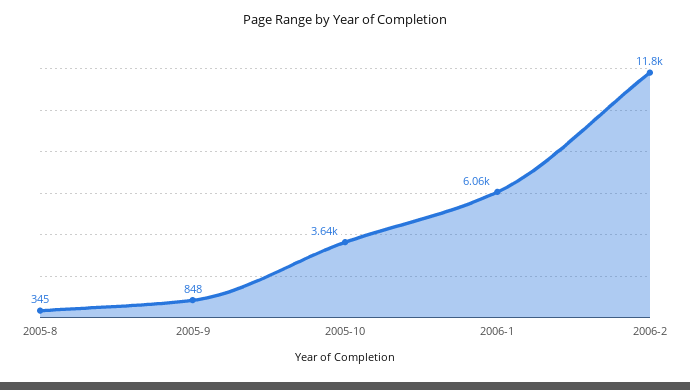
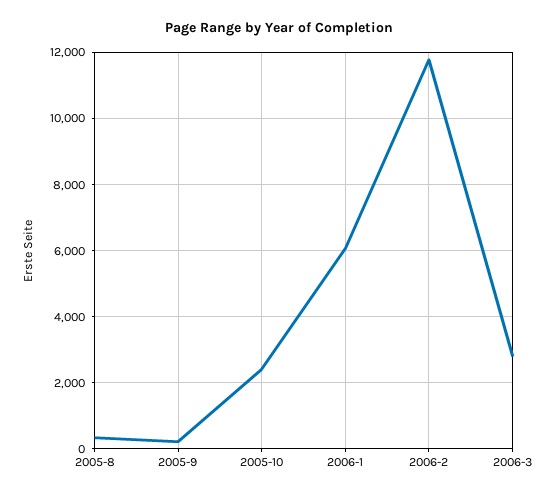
2005-9: 848 -> 200
2005-10: 3640 -> 2400
2006-3: none -> 2800

